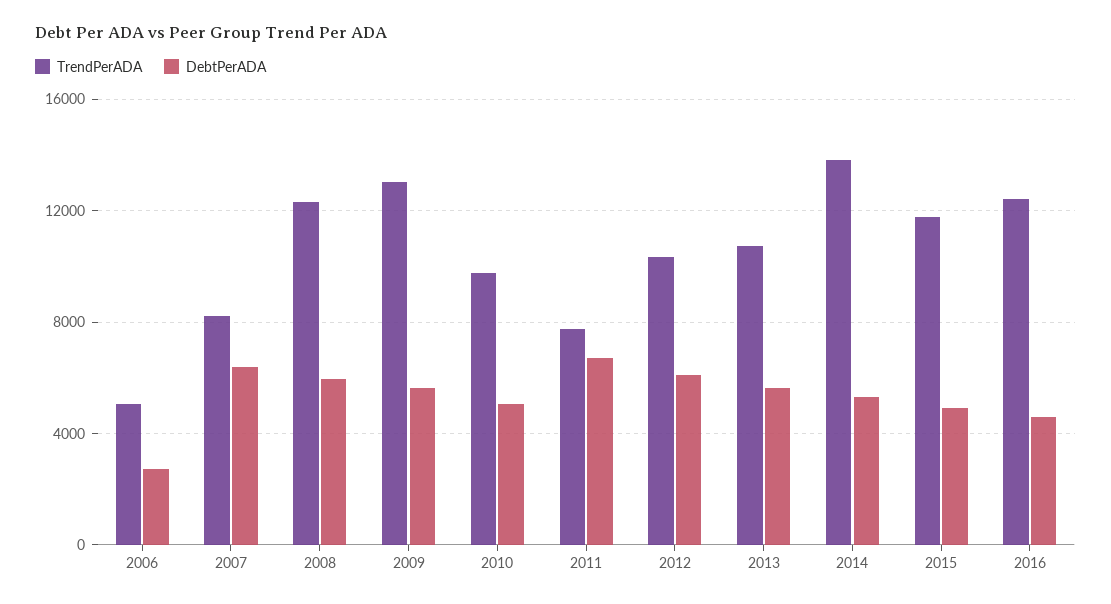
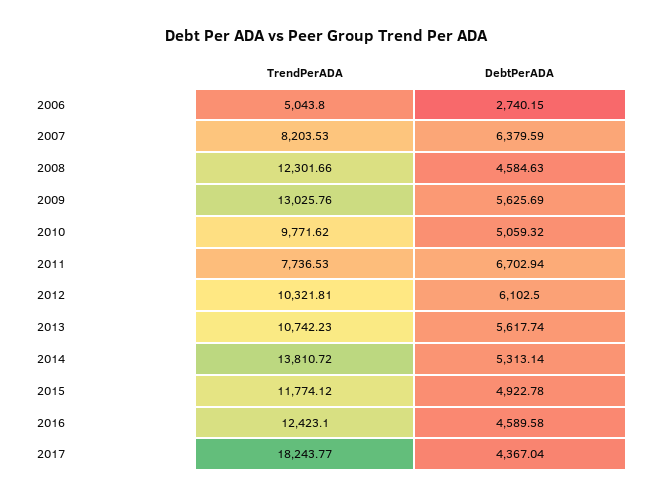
DebtPerADA, 2008: 6000 -> 4584.63
TrendPerADA, 2017: none -> 18243.77
DebtPerADA, 2017: none -> 4367.04

